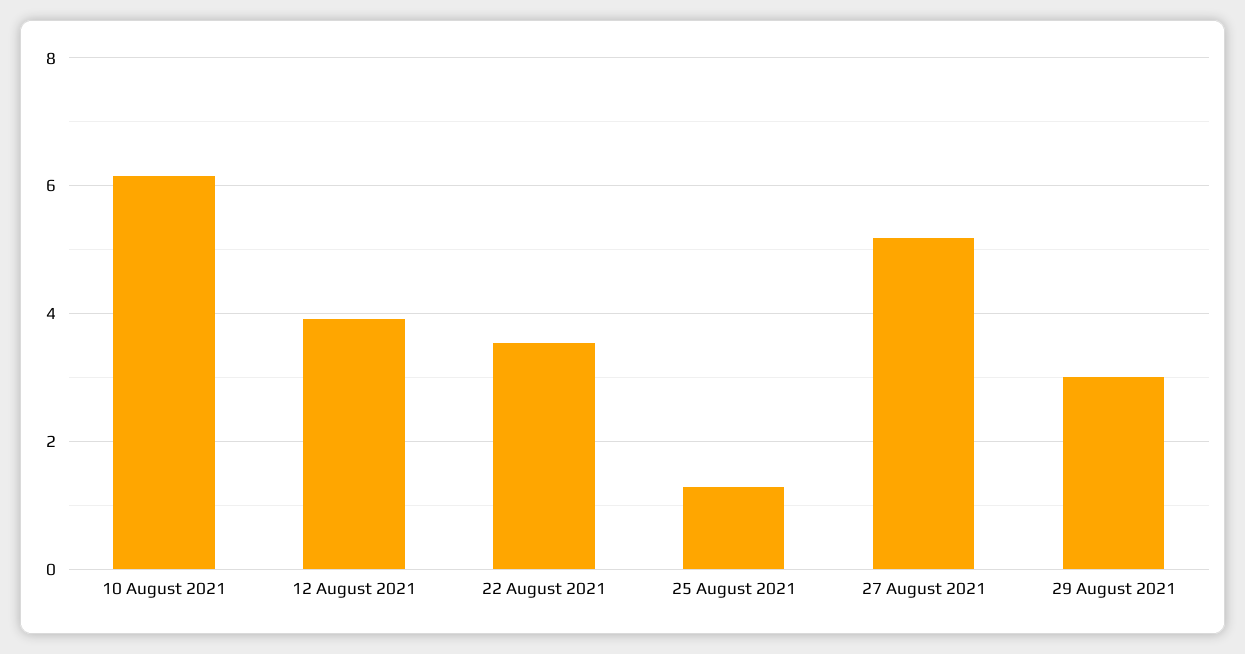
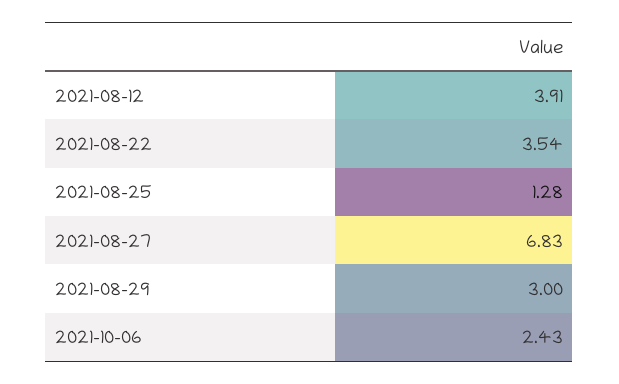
10 August 2021: 6.2 -> none
27 August 2021: 5.2 -> 6.83
2021-10-06: none -> 2.43

